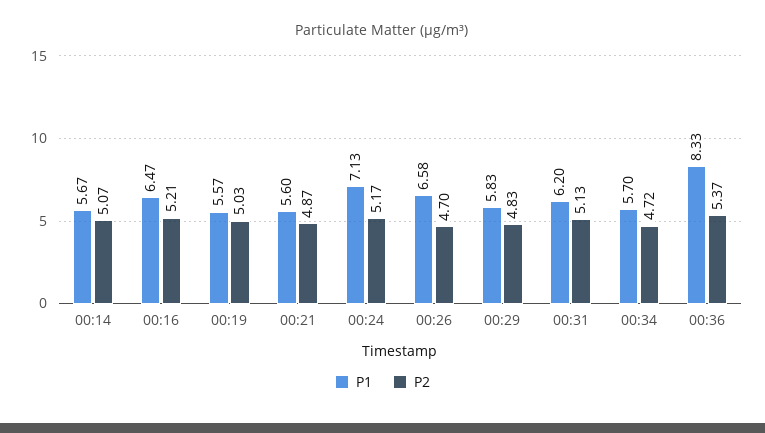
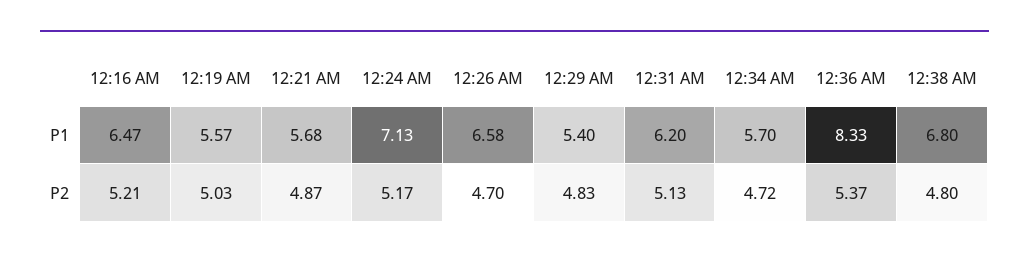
P1, 00:14: 5.67 -> none
P2, 00:14: 5.07 -> none
P1, 00:21: 5.6 -> 5.68
P1, 00:29: 5.83 -> 5.4
P1, 12:38 AM: none -> 6.8
P2, 12:38 AM: none -> 4.8

